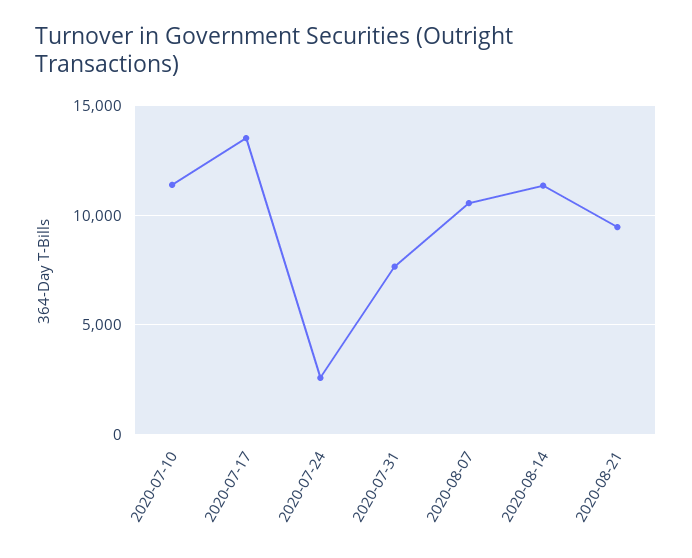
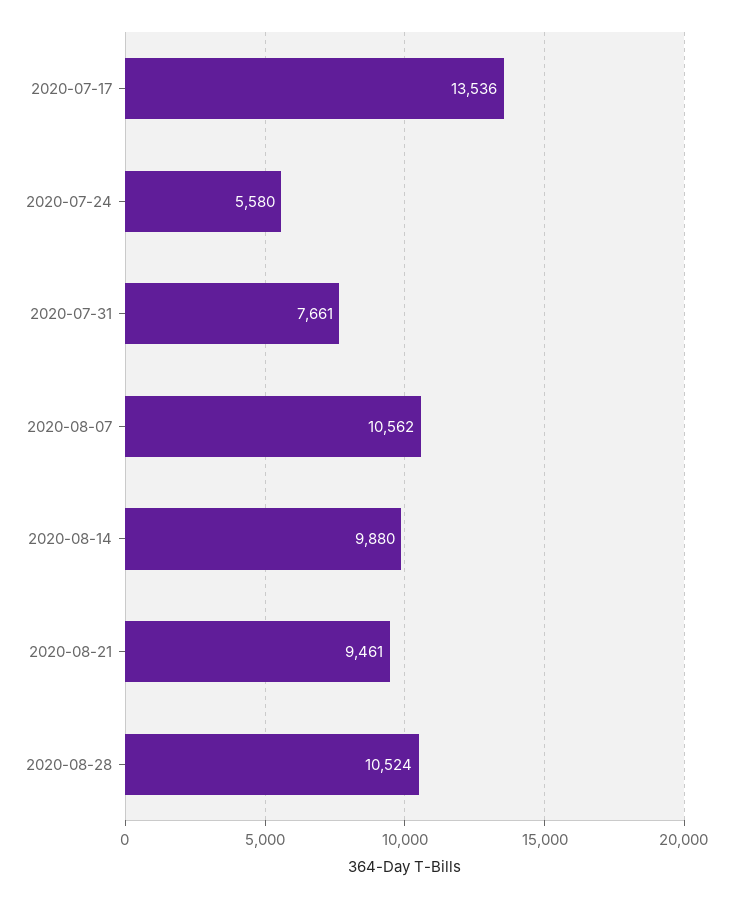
2020-07-10: 11500 -> none
2020-07-24: 2500 -> 5580
2020-08-14: 11500 -> 9880
2020-08-28: none -> 10524

